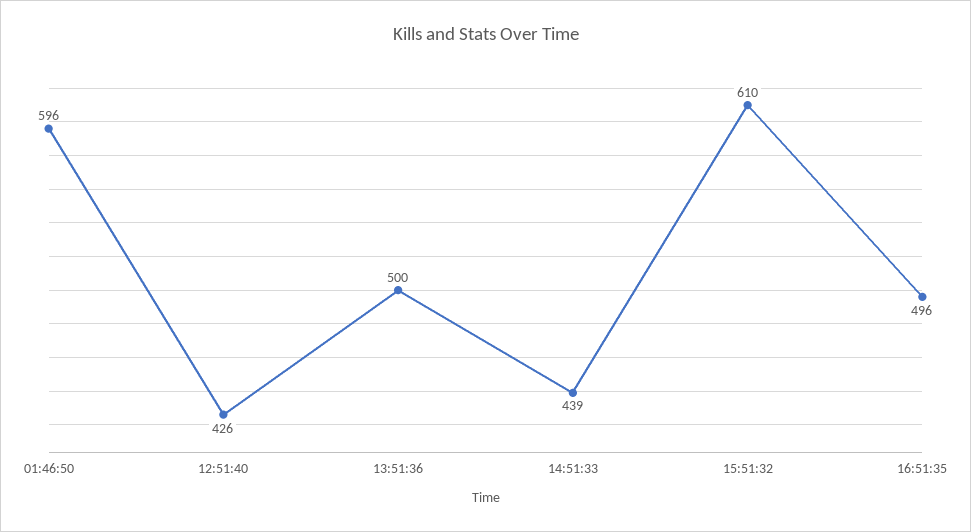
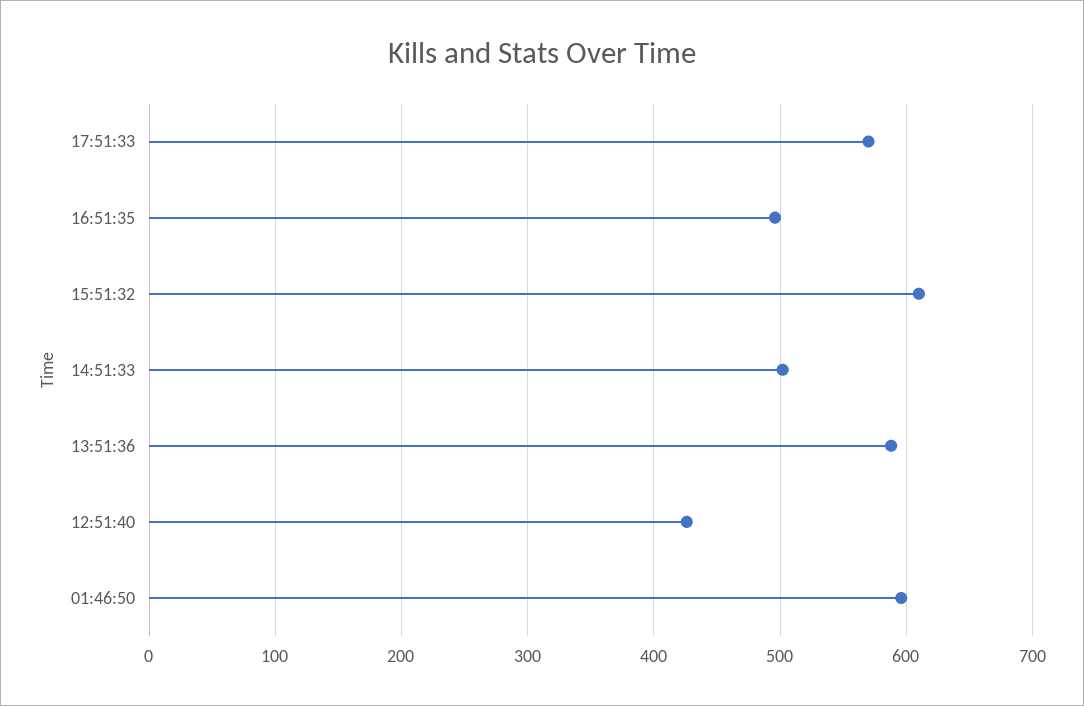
13:51:36: 500 -> 590
14:51:33: 439 -> 500
17:51:33: none -> 570

